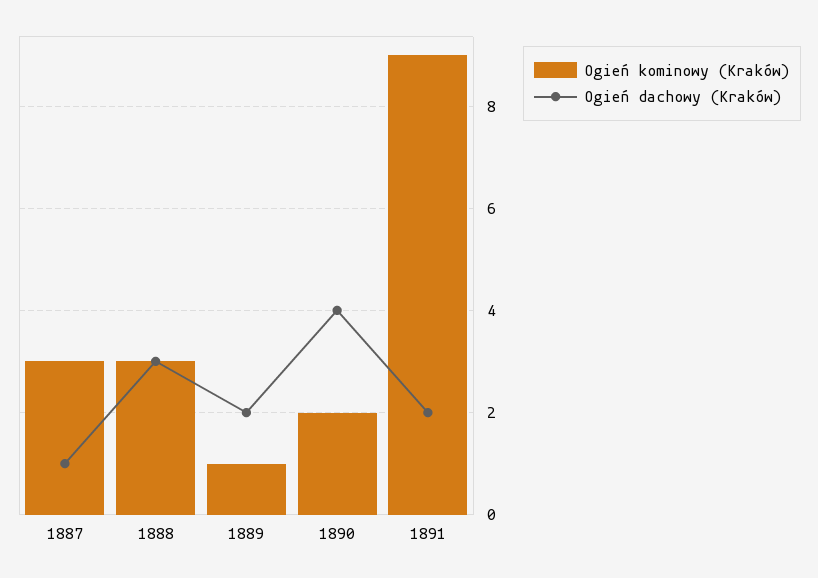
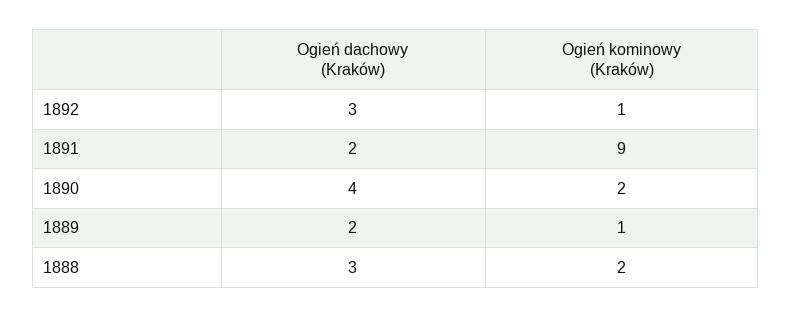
Ogień kominowy (Kraków), 1887: 3 -> none
Ogień dachowy (Kraków), 1887: 1 -> none
Ogień kominowy (Kraków), 1888: 3 -> 2
Ogień dachowy (Kraków), 1892: none -> 3
Ogień kominowy (Kraków), 1892: none -> 1

